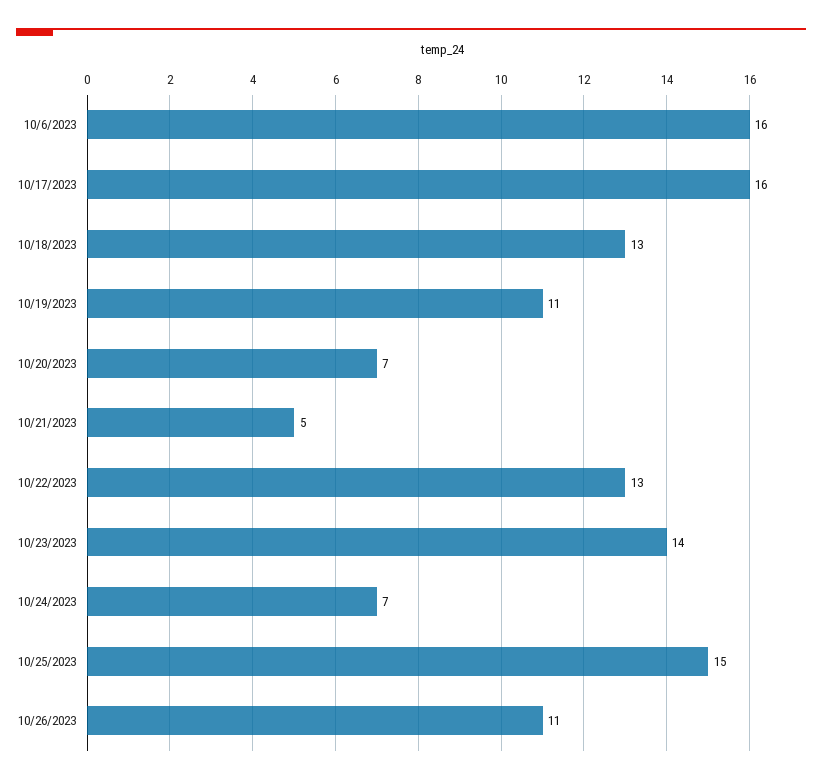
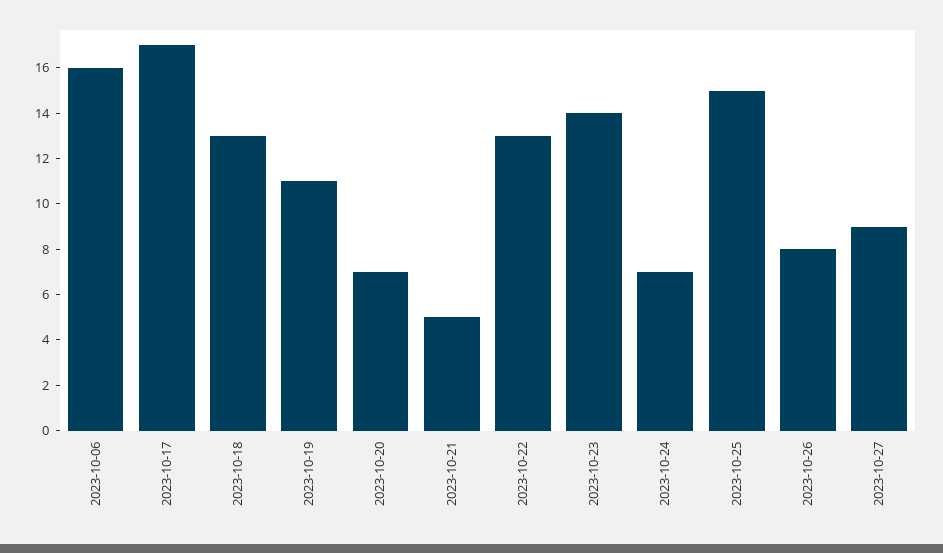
10/17/2023: 16 -> 17
10/26/2023: 11 -> 8
2023-10-27: none -> 9

